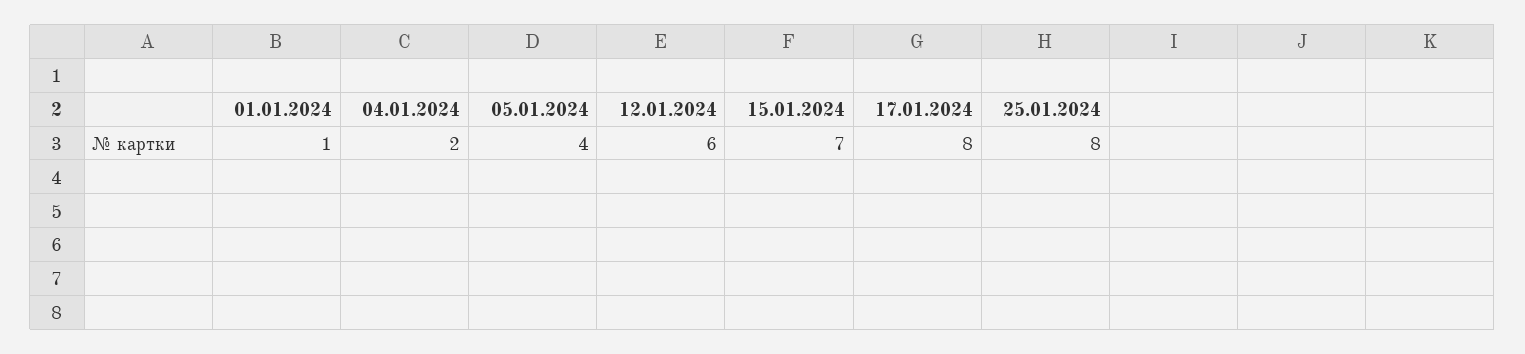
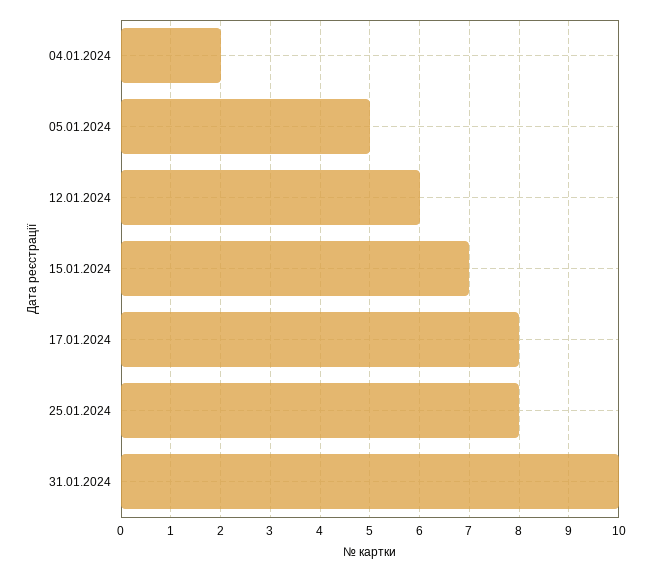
01.01.2024: 1 -> none
05.01.2024: 4 -> 5
31.01.2024: none -> 10

